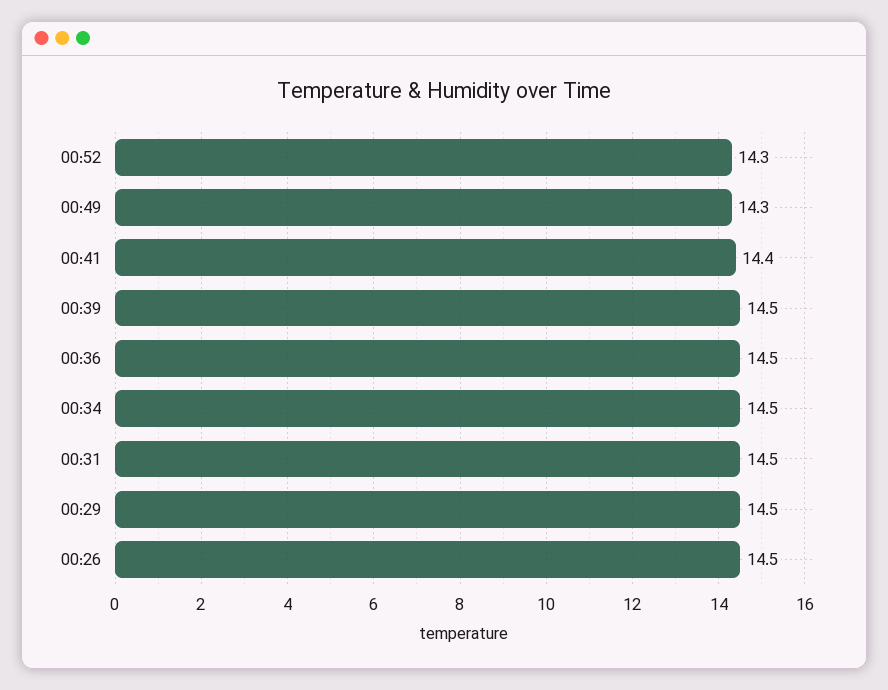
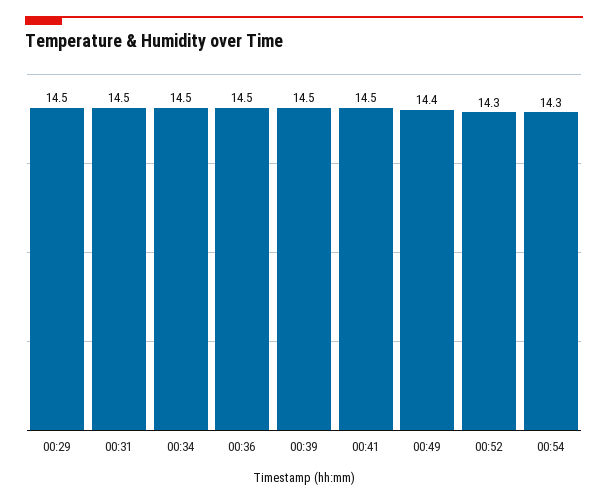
00:49: 14.3 -> 14.4
00:41: 14.4 -> 14.5
00:26: 14.5 -> none
00:54: none -> 14.3

